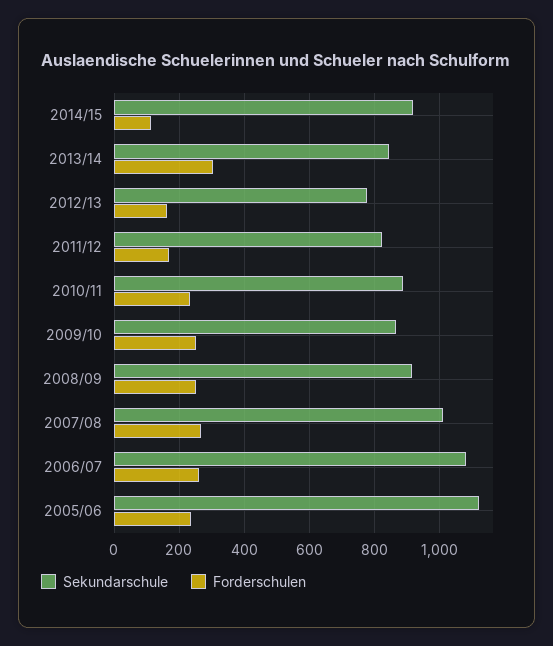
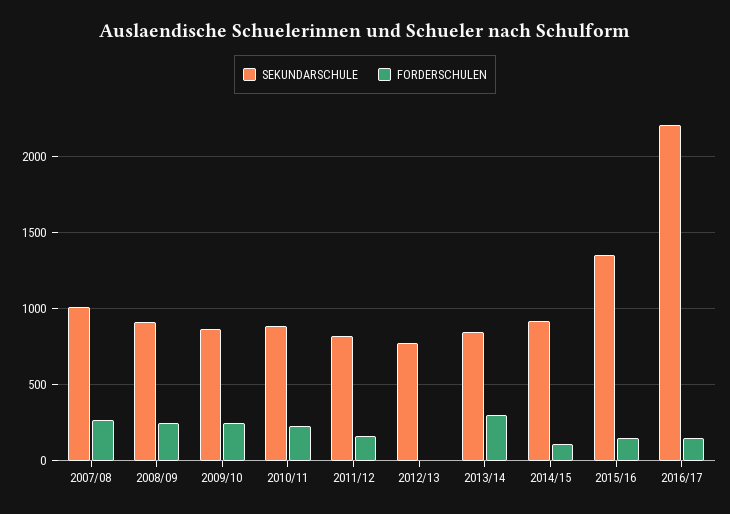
Forderschulen, 2012/13: 160 -> 0
Sekundarschule, 2006/07: 1080 -> none
Forderschulen, 2006/07: 260 -> none
Sekundarschule, 2005/06: 1120 -> none
Forderschulen, 2005/06: 240 -> none
Sekundarschule, 2015/16: none -> 1350
Forderschulen, 2015/16: none -> 150
Sekundarschule, 2016/17: none -> 2200
Forderschulen, 2016/17: none -> 150

